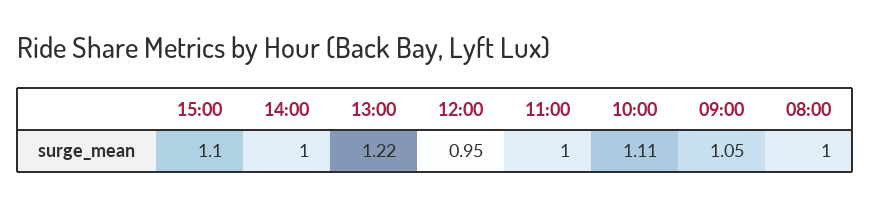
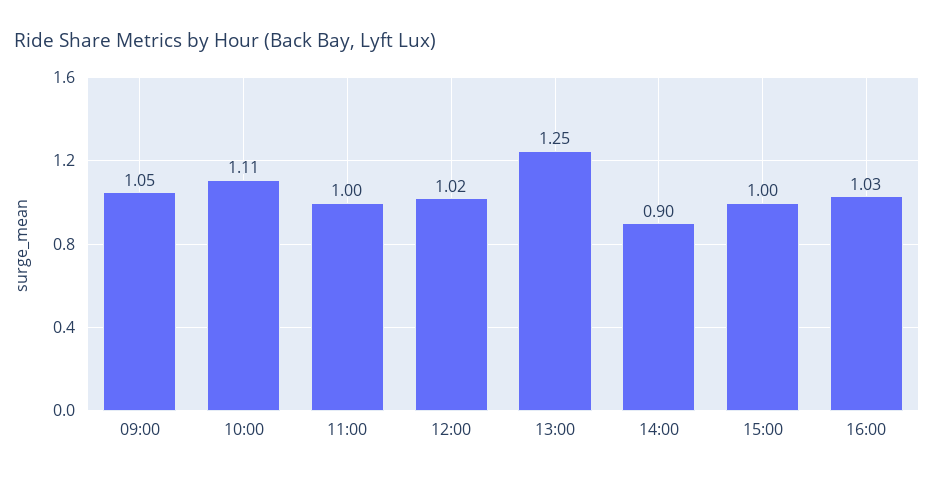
15:00: 1.1 -> 1
14:00: 1 -> 0.9
13:00: 1.22 -> 1.25
12:00: 0.95 -> 1.02
08:00: 1 -> none
16:00: none -> 1.03

